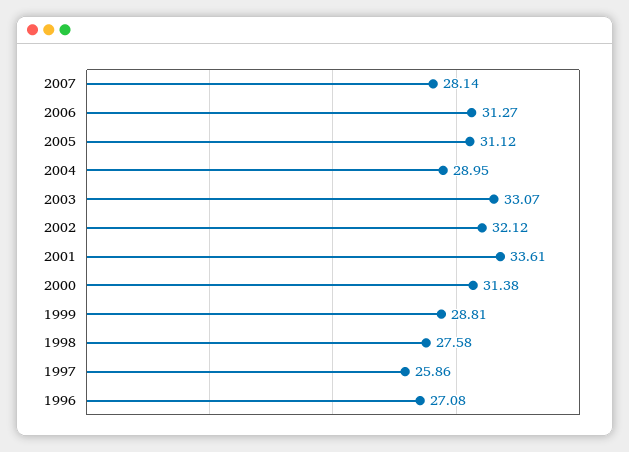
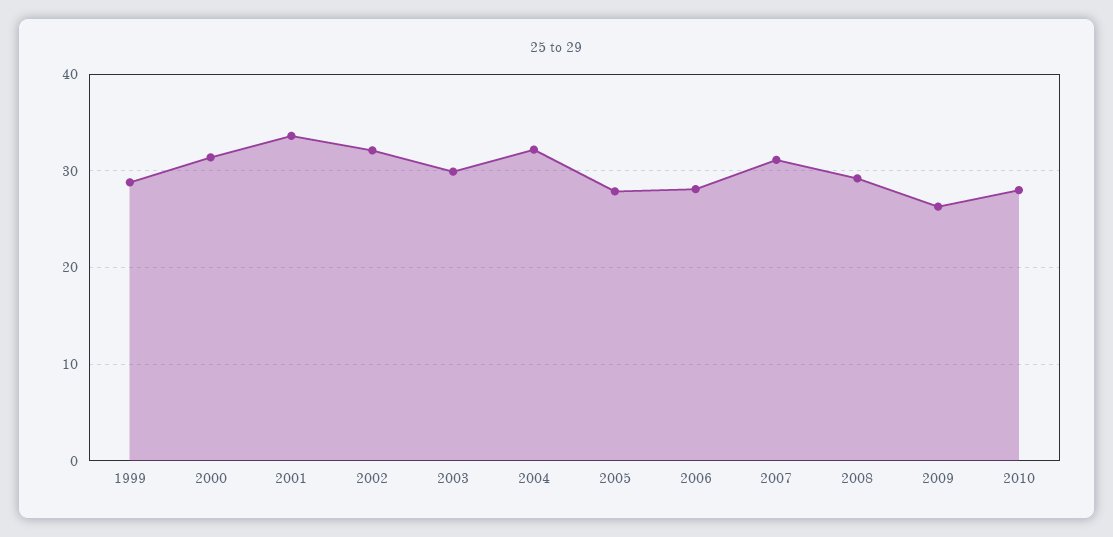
2007: 28.14 -> 31
2006: 31.27 -> 28
2005: 31.12 -> 28
2004: 28.95 -> 32
2003: 33.07 -> 30
1998: 27.58 -> none
1997: 25.86 -> none
1996: 27.08 -> none
2008: none -> 29
2009: none -> 26
2010: none -> 28

